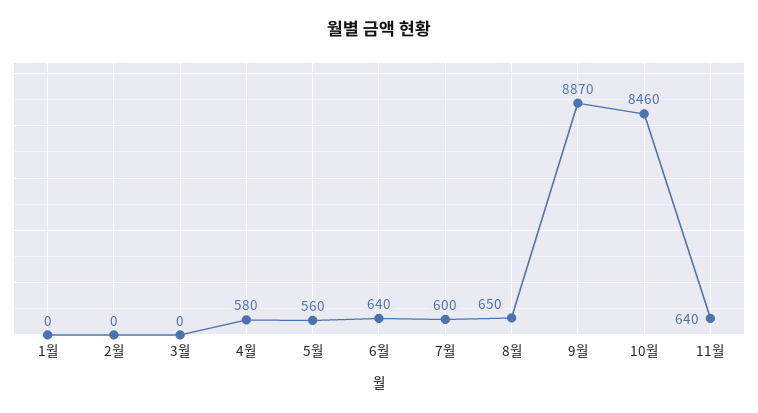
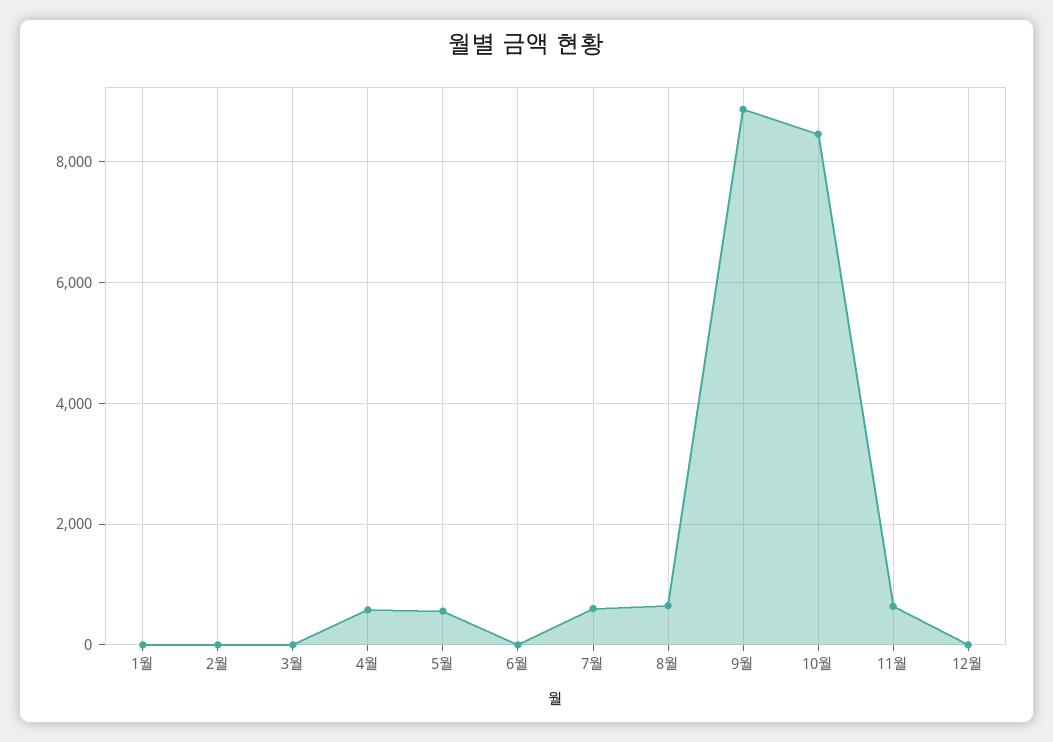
6월: 640 -> 0
12월: none -> 0

